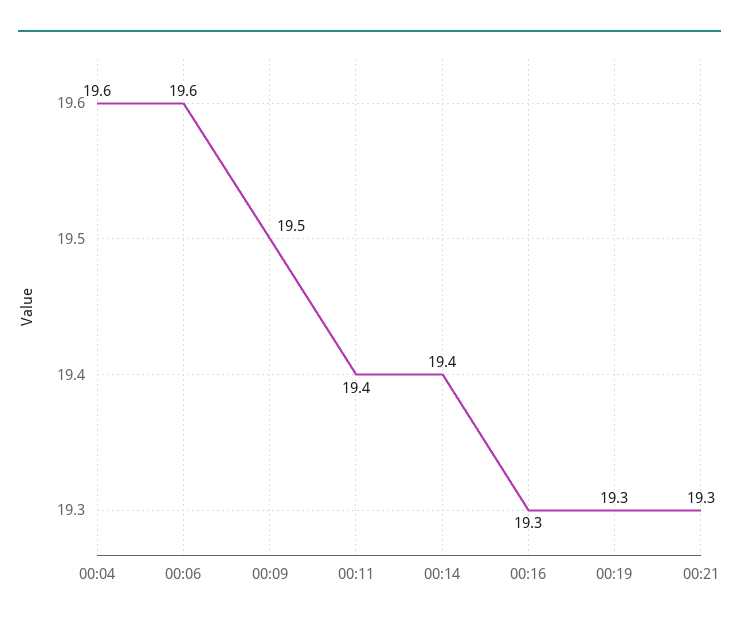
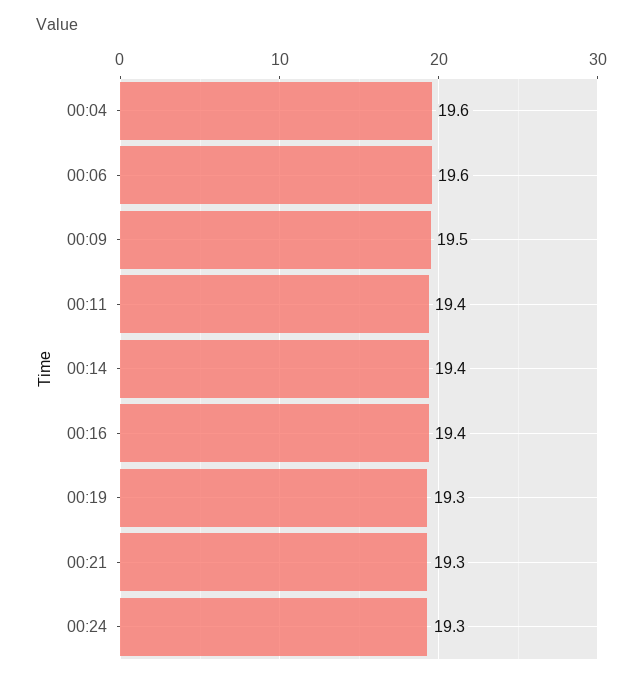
00:16: 19.3 -> 19.4
00:24: none -> 19.3

